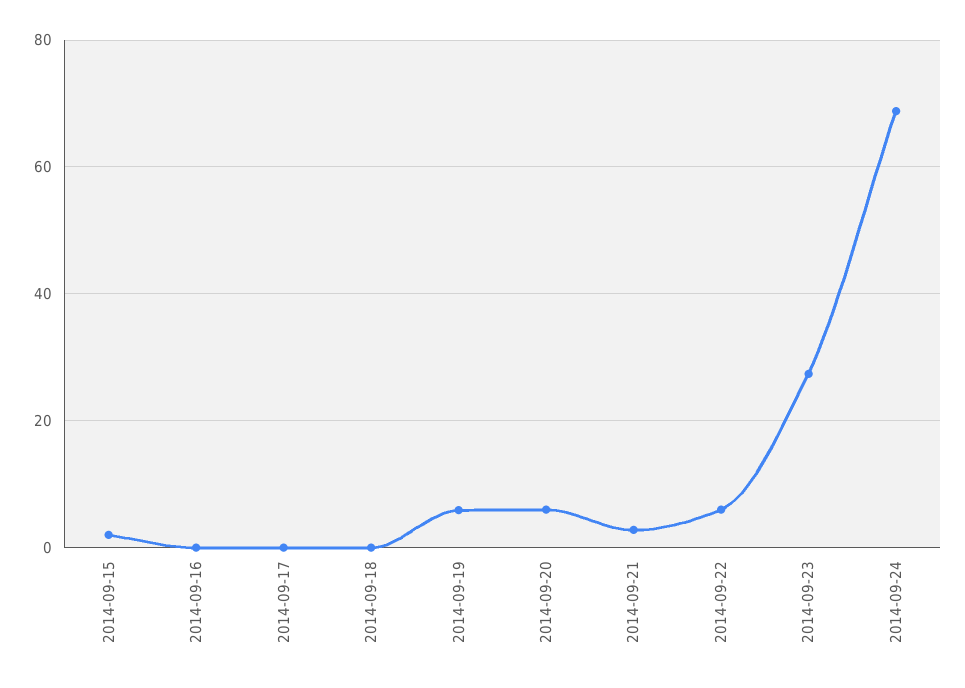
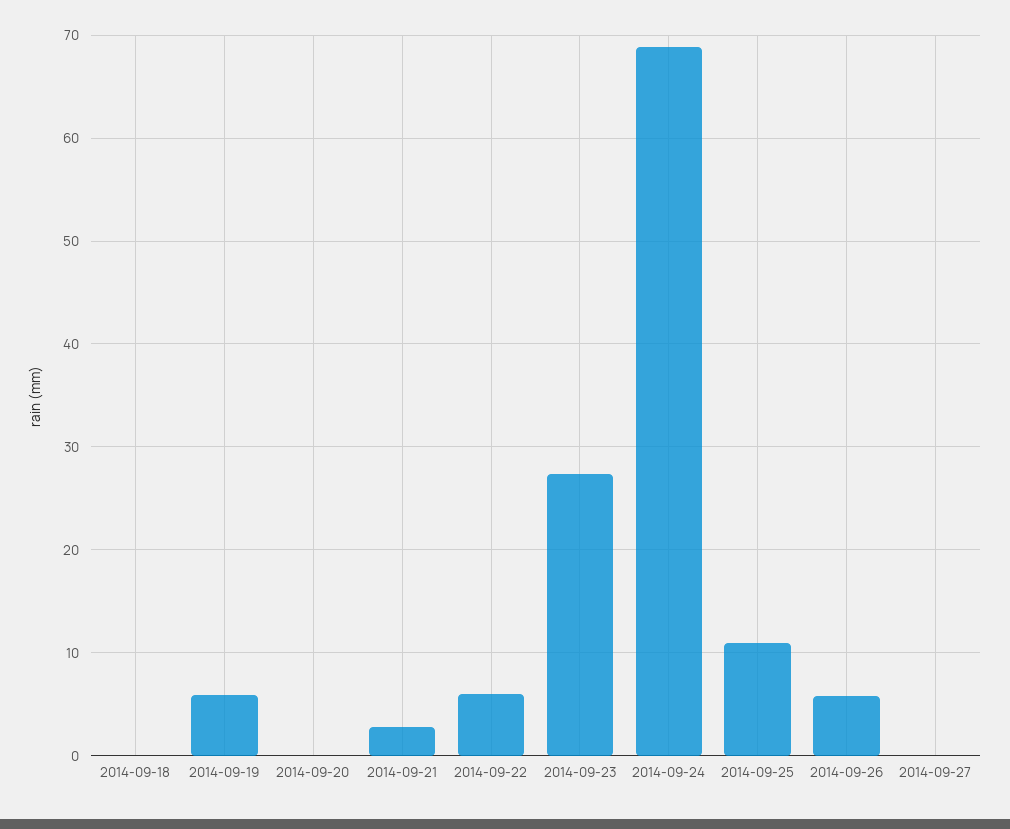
2014-09-15: 2 -> none
2014-09-16: 0 -> none
2014-09-17: 0 -> none
2014-09-20: 6 -> 0
2014-09-25: none -> 11
2014-09-26: none -> 6
2014-09-27: none -> 0

